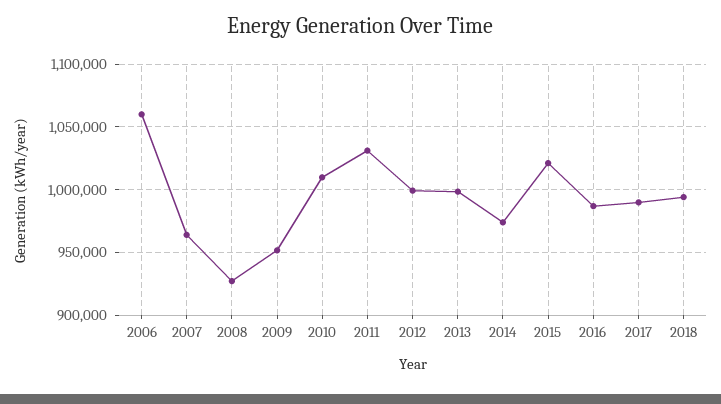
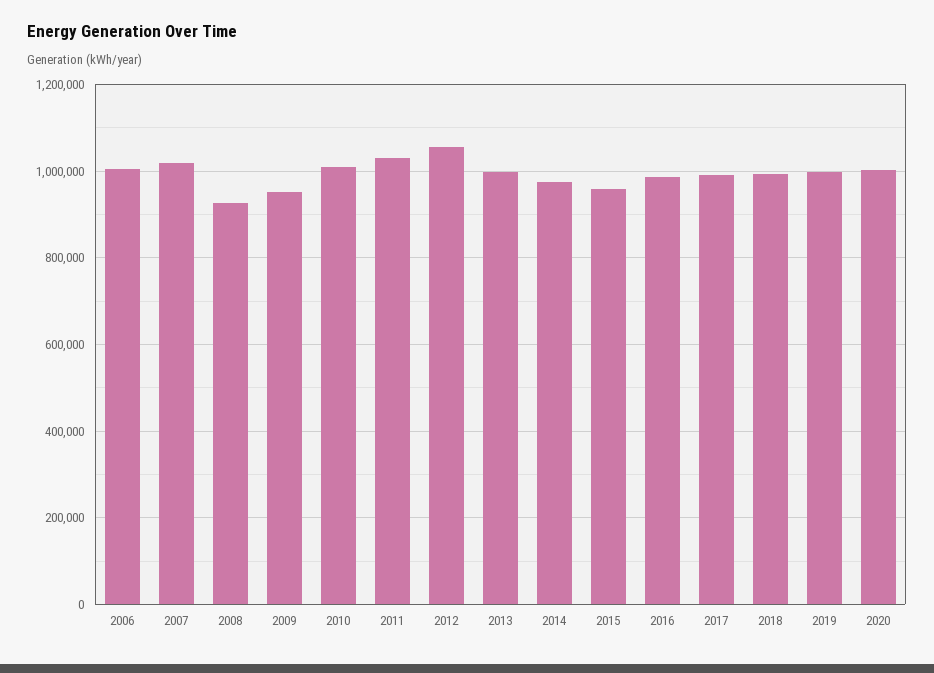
2006: 1060000 -> 1000000
2007: 965000 -> 1020000
2012: 1000000 -> 1060000
2015: 1020000 -> 960000
2019: none -> 1000000
2020: none -> 1000000

